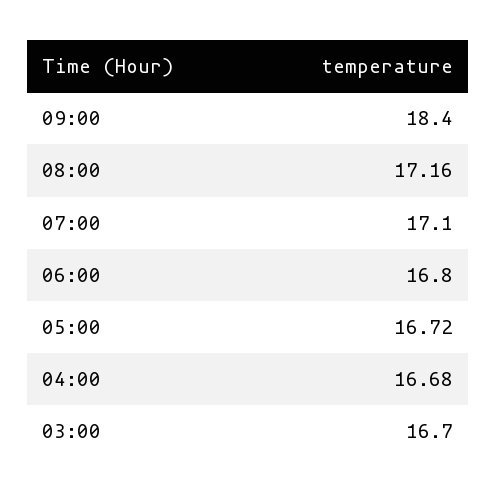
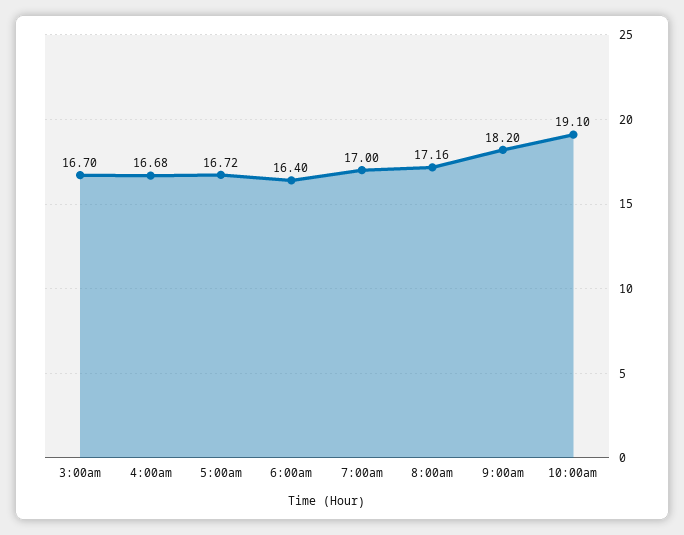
09:00: 18.4 -> 18.2
07:00: 17.1 -> 17
06:00: 16.8 -> 16.4
10:00am: none -> 19.1

